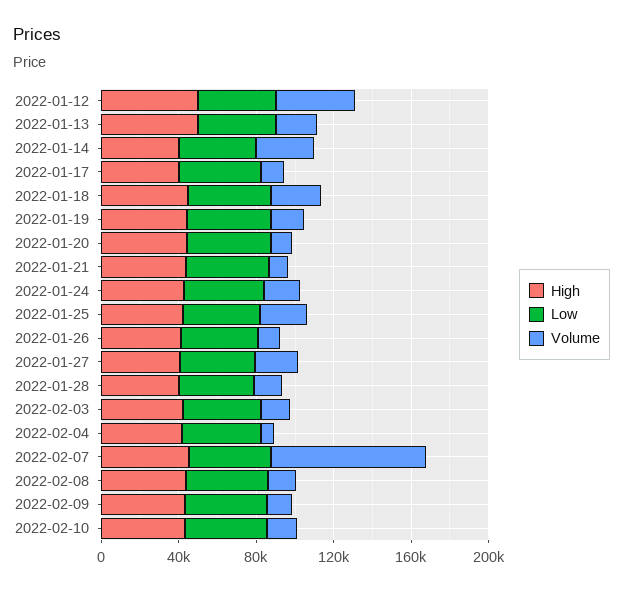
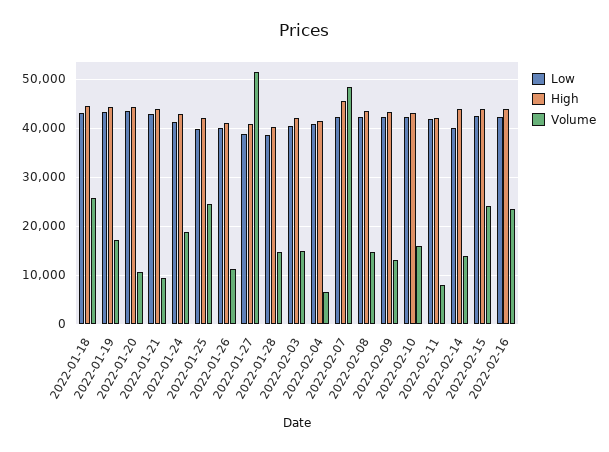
High, 2022-01-12: 50000 -> none
Low, 2022-01-12: 40000 -> none
Volume, 2022-01-12: 40000 -> none
High, 2022-01-13: 50000 -> none
Low, 2022-01-13: 40000 -> none
Volume, 2022-01-13: 20000 -> none
High, 2022-01-14: 40000 -> none
Low, 2022-01-14: 40000 -> none
Volume, 2022-01-14: 30000 -> none
High, 2022-01-17: 40000 -> none
Low, 2022-01-17: 40000 -> none
Volume, 2022-01-17: 10000 -> none
Volume, 2022-01-27: 20000 -> 52000
Volume, 2022-02-07: 80000 -> 48000
Low, 2022-02-11: none -> 42000
High, 2022-02-11: none -> 42000
Volume, 2022-02-11: none -> 8000
Low, 2022-02-14: none -> 40000
High, 2022-02-14: none -> 44000
Volume, 2022-02-14: none -> 14000
Low, 2022-02-15: none -> 42000
High, 2022-02-15: none -> 44000
Volume, 2022-02-15: none -> 24000
Low, 2022-02-16: none -> 42000
High, 2022-02-16: none -> 44000
Volume, 2022-02-16: none -> 24000

